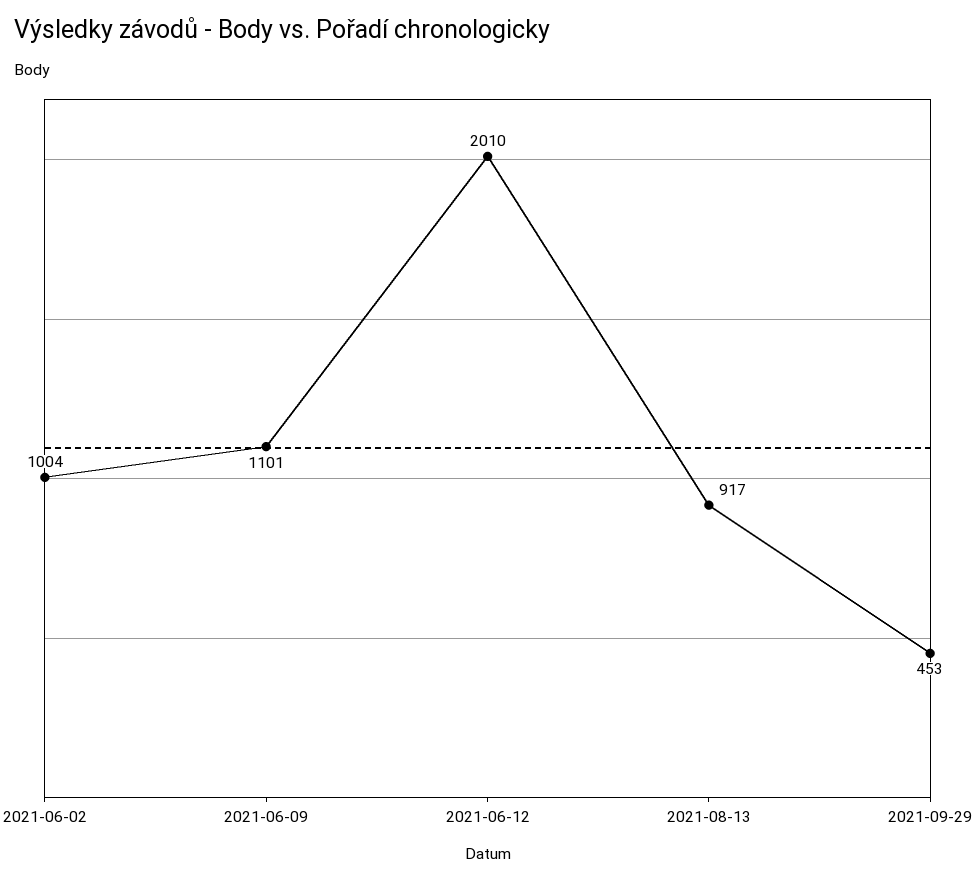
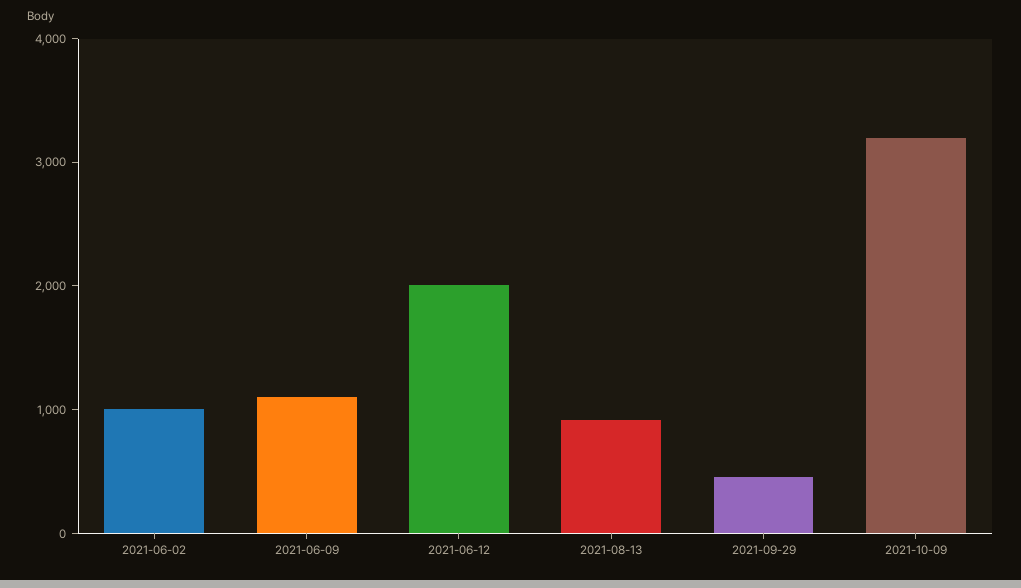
2021-10-09: none -> 3200

